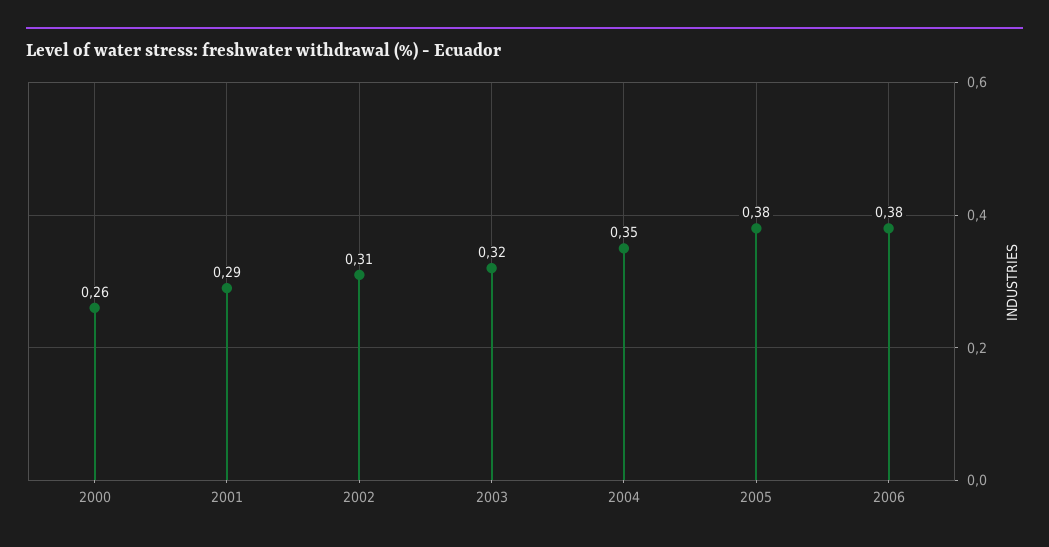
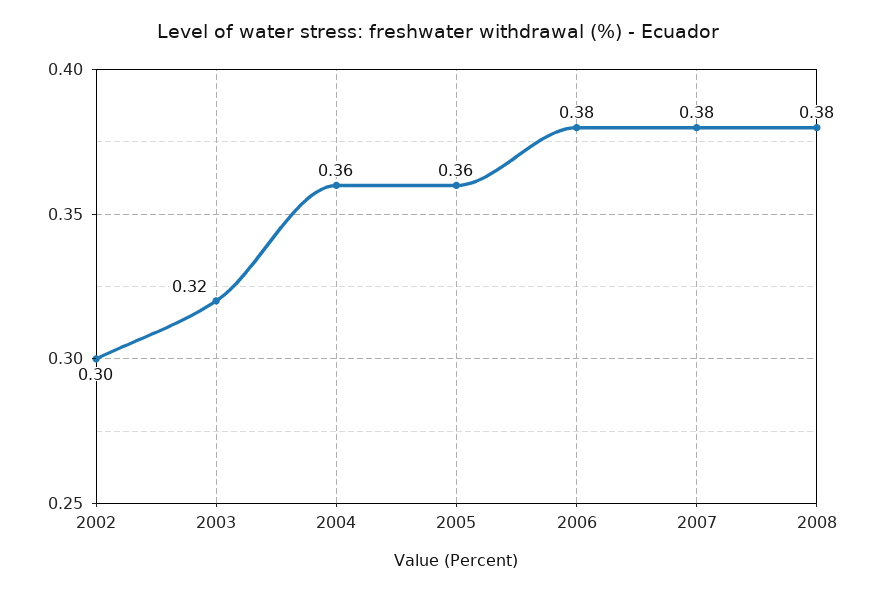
2000: 0.26 -> none
2001: 0.29 -> none
2002: 0.31 -> 0.3
2004: 0.35 -> 0.36
2005: 0.38 -> 0.36
2007: none -> 0.38
2008: none -> 0.38

